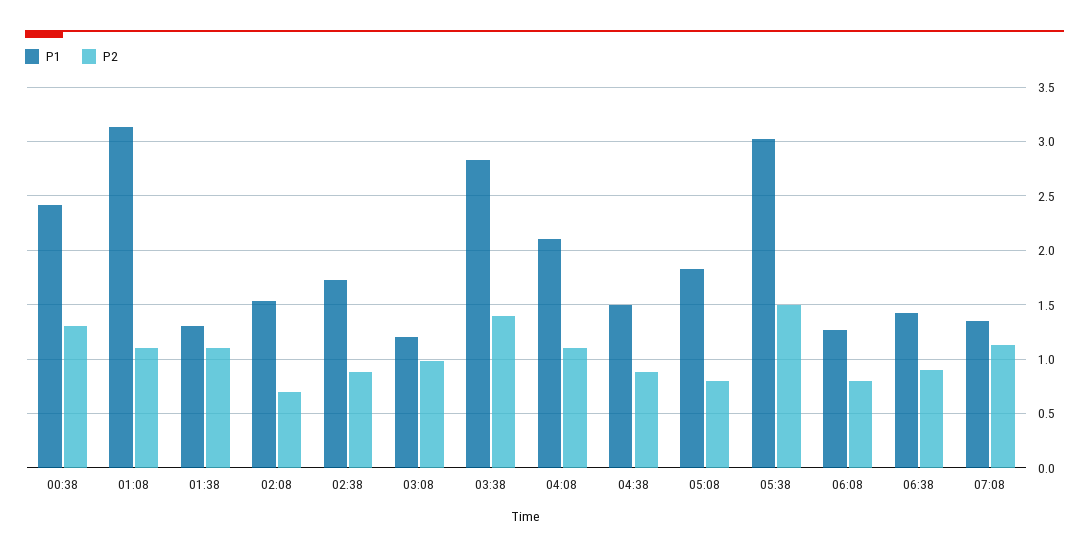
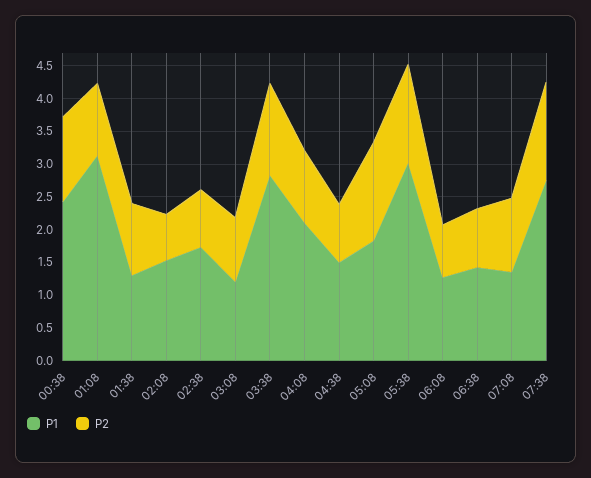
P2, 05:08: 0.8 -> 1.5
P1, 07:38: none -> 2.75
P2, 07:38: none -> 1.5

